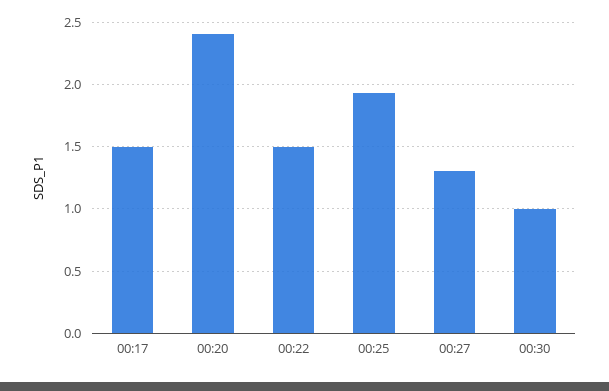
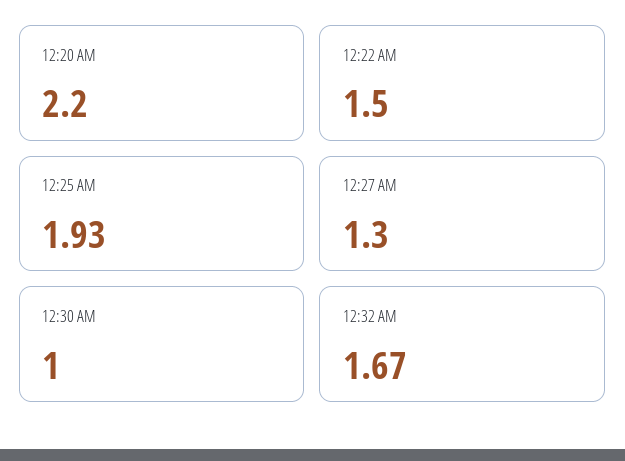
00:17: 1.5 -> none
00:20: 2.4 -> 2.2
12:32 AM: none -> 1.67

